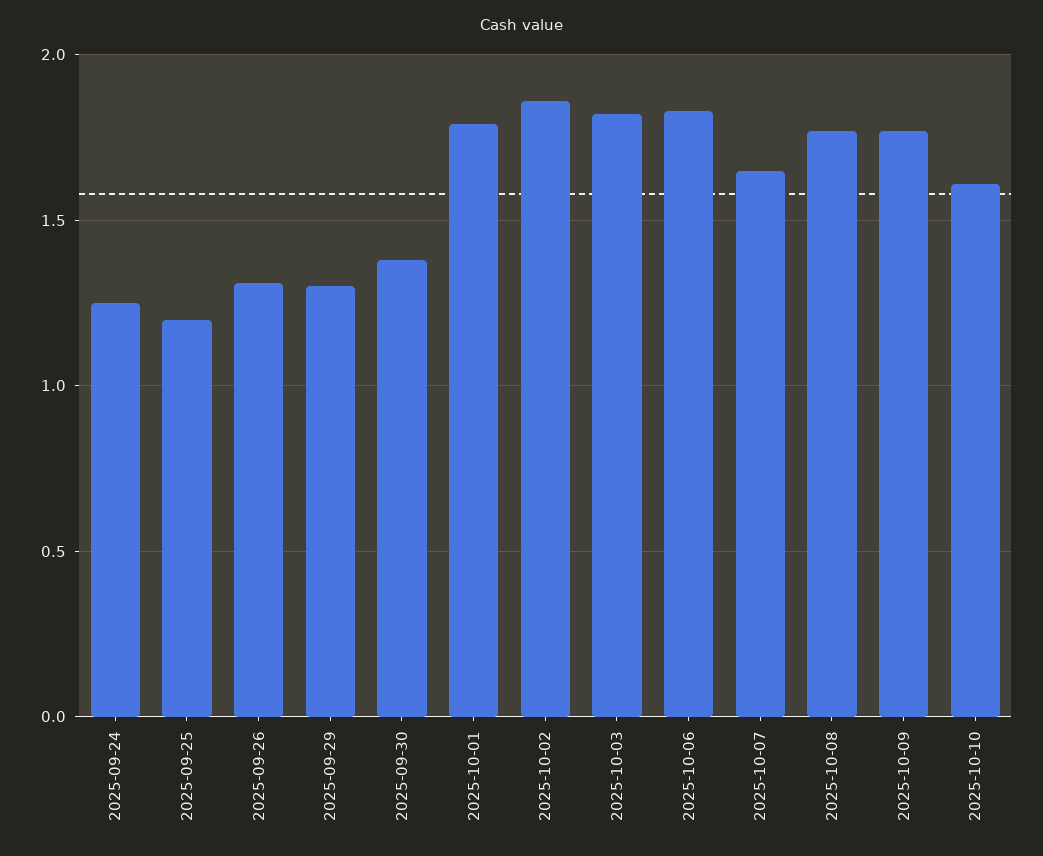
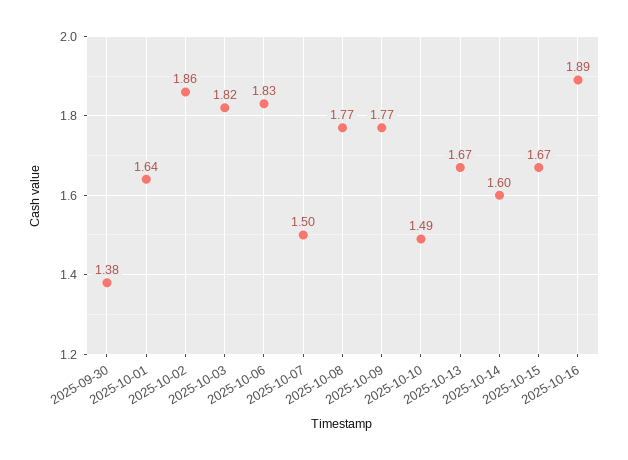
2025-09-24: 1.25 -> none
2025-09-25: 1.2 -> none
2025-09-26: 1.3 -> none
2025-09-29: 1.3 -> none
2025-10-01: 1.8 -> 1.64
2025-10-07: 1.65 -> 1.5
2025-10-10: 1.6 -> 1.49
2025-10-13: none -> 1.67
2025-10-14: none -> 1.6
2025-10-15: none -> 1.67
2025-10-16: none -> 1.89

